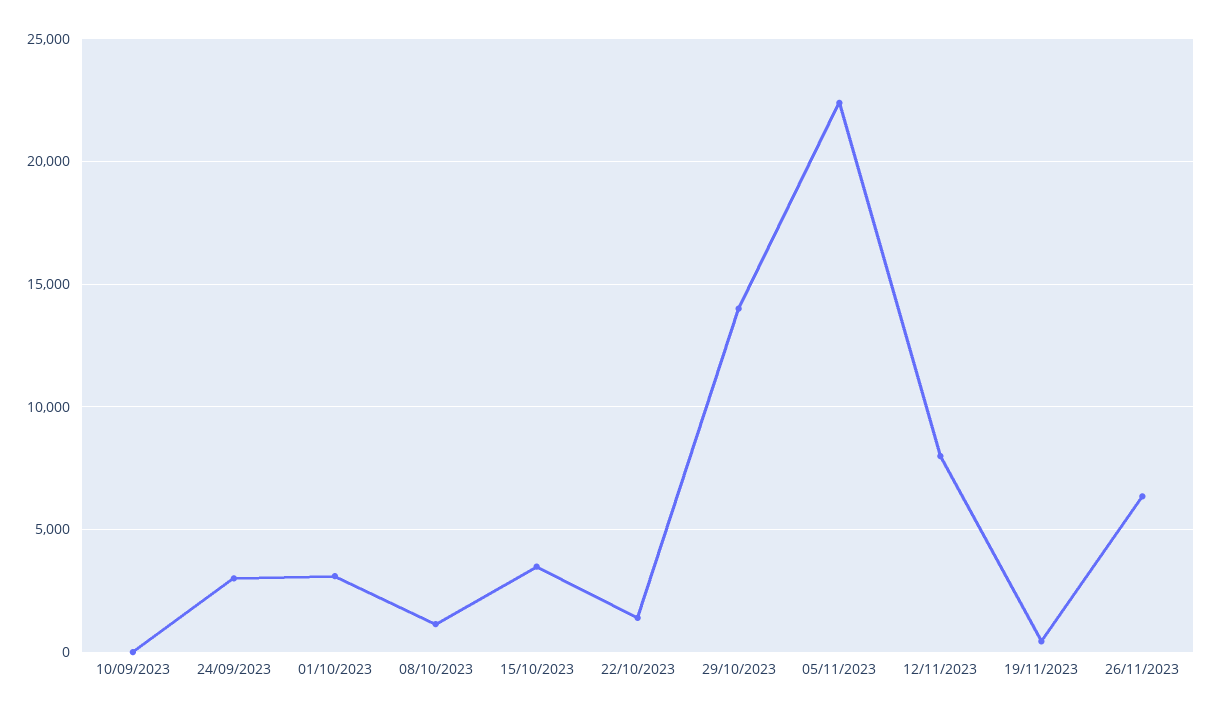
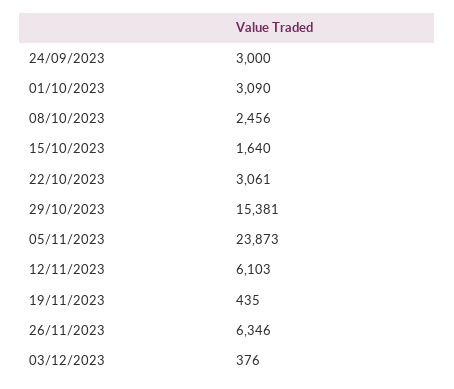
10/09/2023: 0 -> none
08/10/2023: 1000 -> 2456
15/10/2023: 3500 -> 1640
22/10/2023: 1500 -> 3061
29/10/2023: 14000 -> 15381
05/11/2023: 22500 -> 23873
12/11/2023: 8000 -> 6103
03/12/2023: none -> 376

